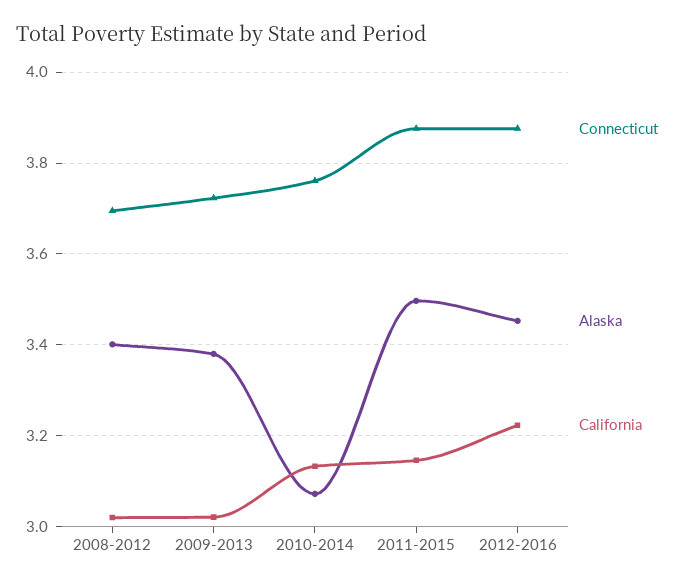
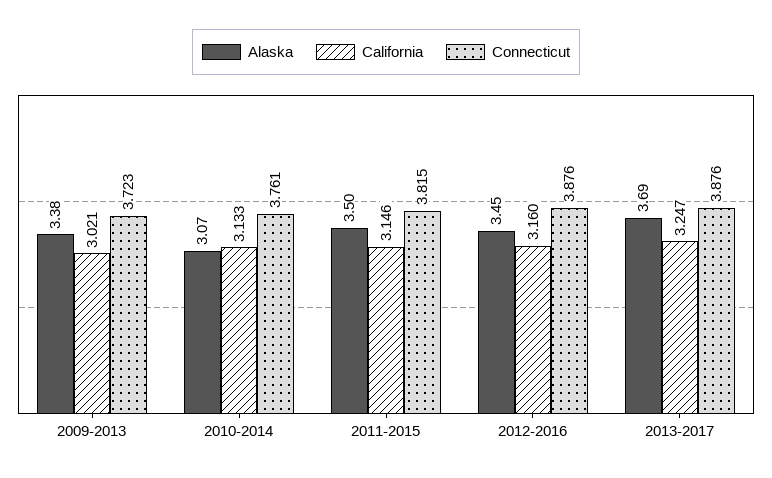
Connecticut, 2008-2012: 3.7 -> none
Alaska, 2008-2012: 3.4 -> none
California, 2008-2012: 3.02 -> none
Connecticut, 2011-2015: 3.88 -> 3.815
California, 2012-2016: 3.22 -> 3.16
Alaska, 2013-2017: none -> 3.69
California, 2013-2017: none -> 3.247
Connecticut, 2013-2017: none -> 3.876

